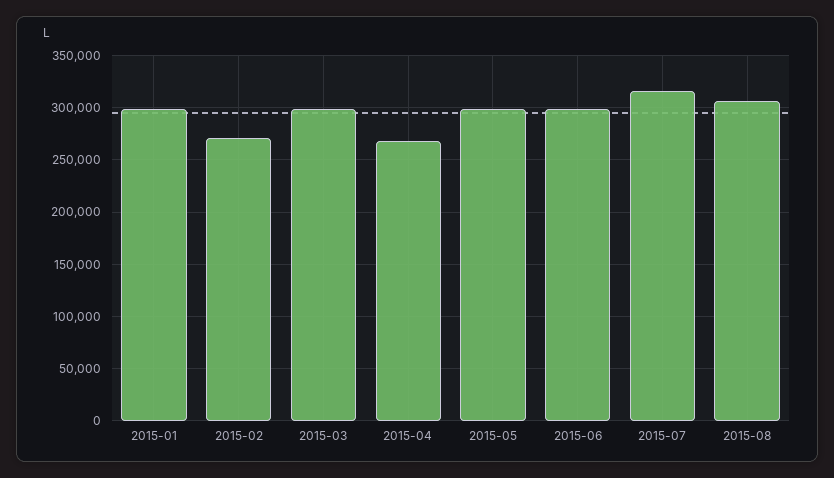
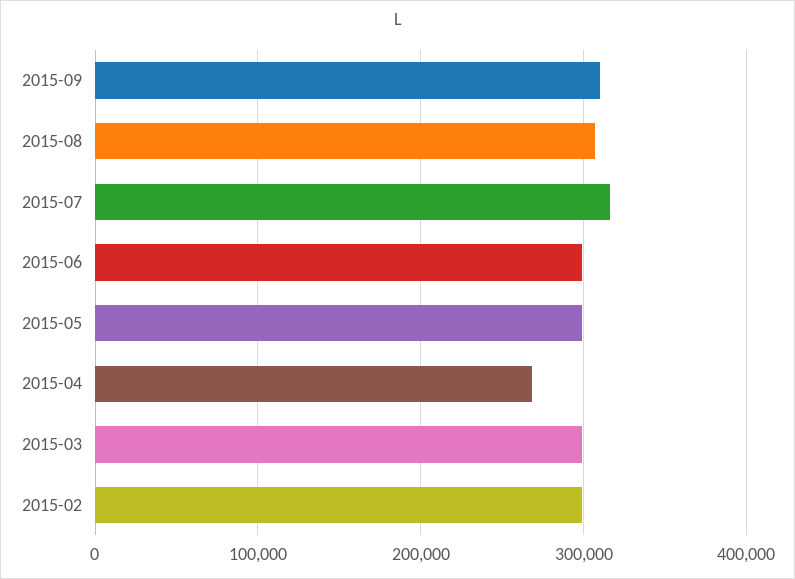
2015-01: 300000 -> none
2015-02: 270000 -> 300000
2015-09: none -> 310000

